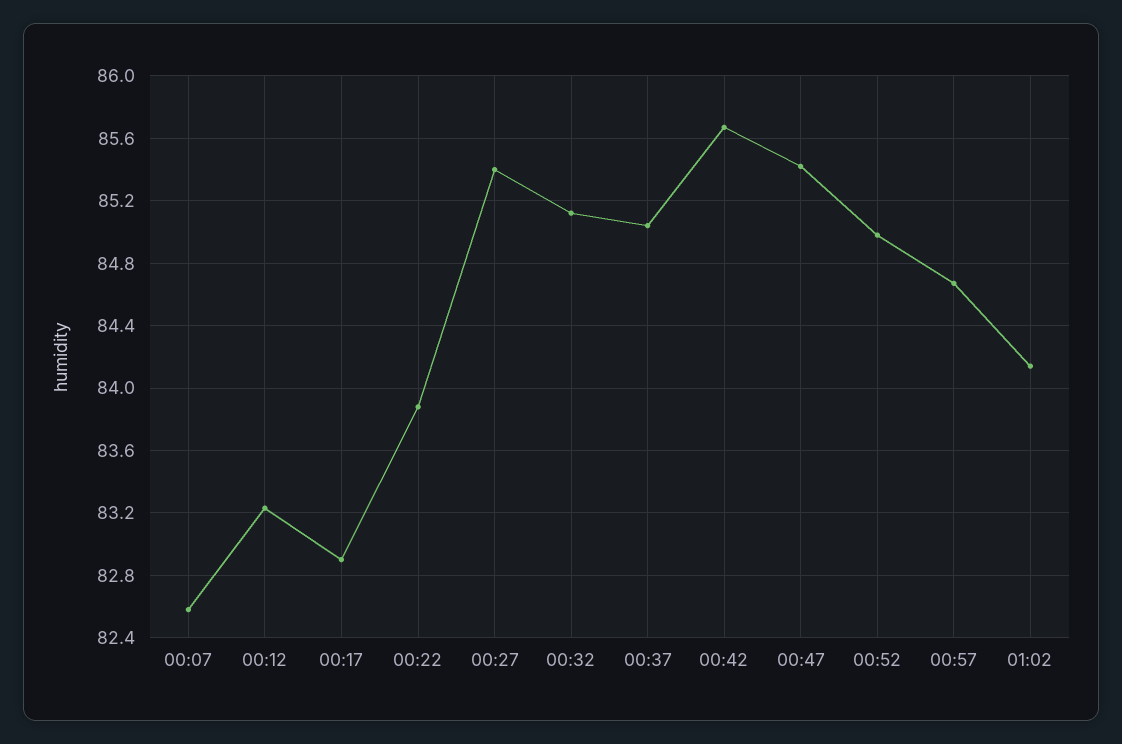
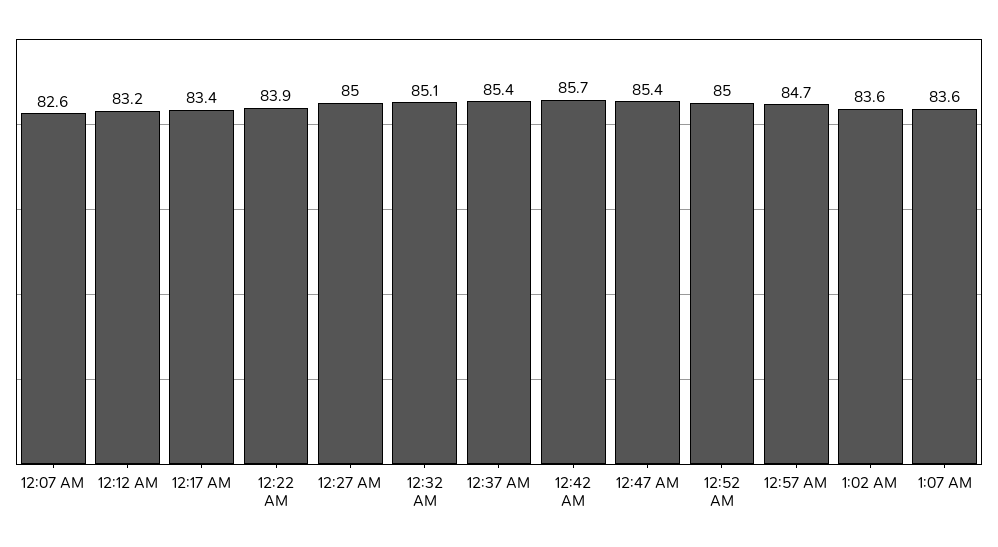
00:17: 82.9 -> 83.4
00:27: 85.4 -> 85
00:37: 85.05 -> 85.4
01:02: 84.15 -> 83.6
1:07 AM: none -> 83.6

